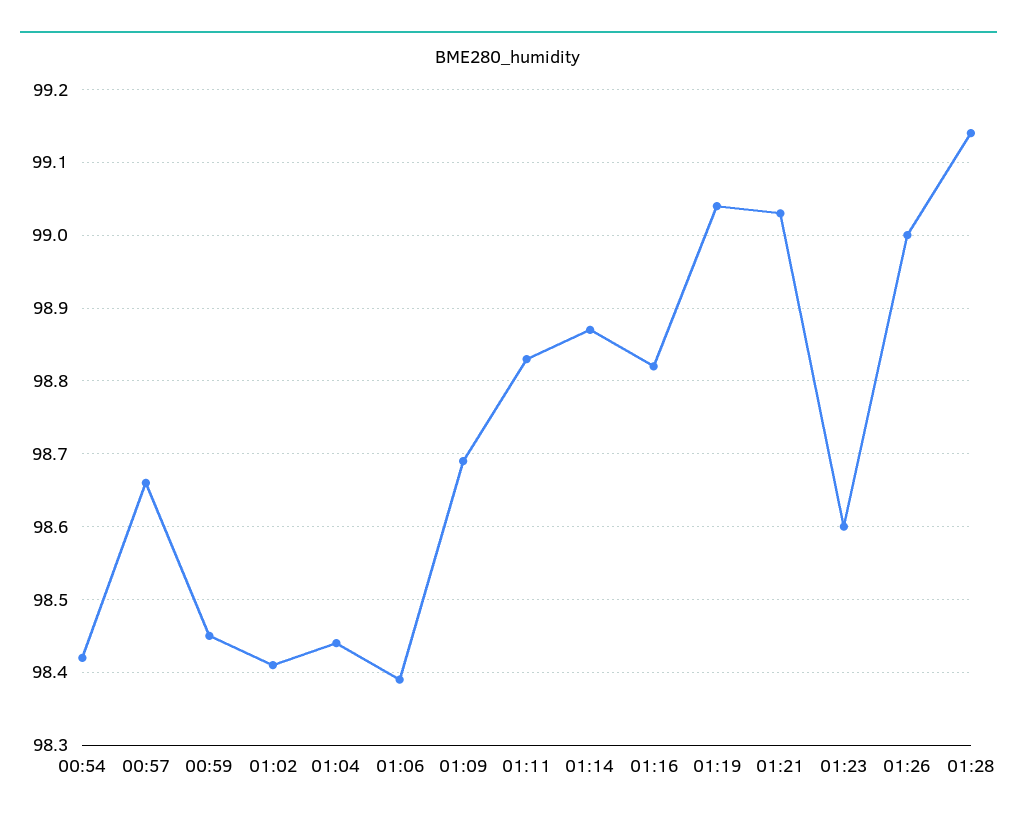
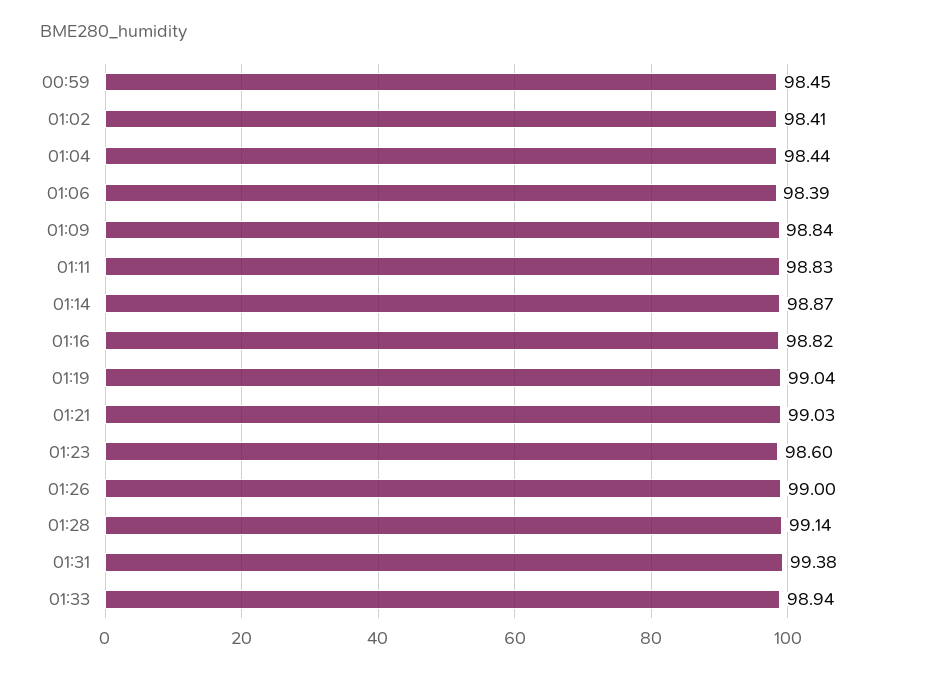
00:54: 98.42 -> none
00:57: 98.66 -> none
01:09: 98.69 -> 98.84
01:31: none -> 99.38
01:33: none -> 98.94

